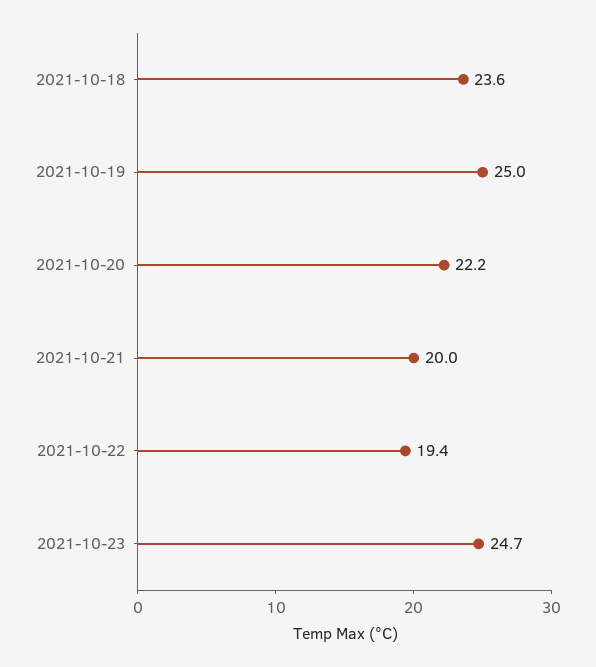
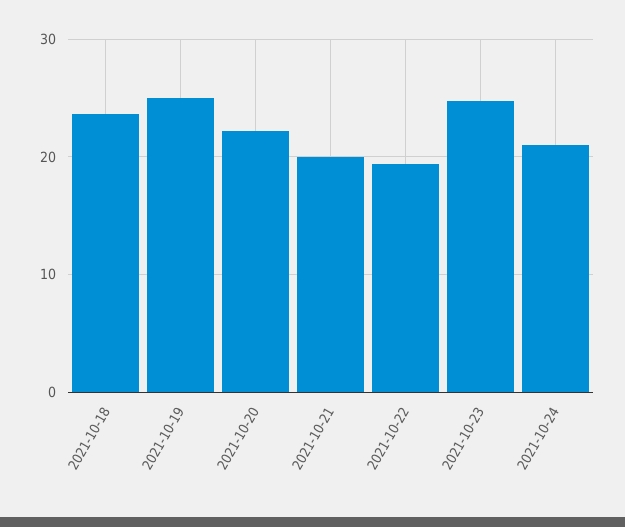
2021-10-24: none -> 21

